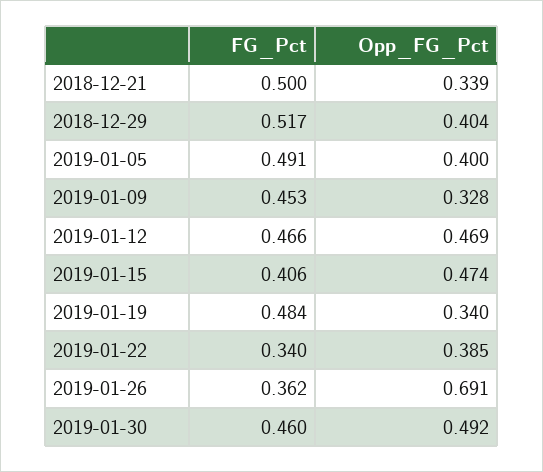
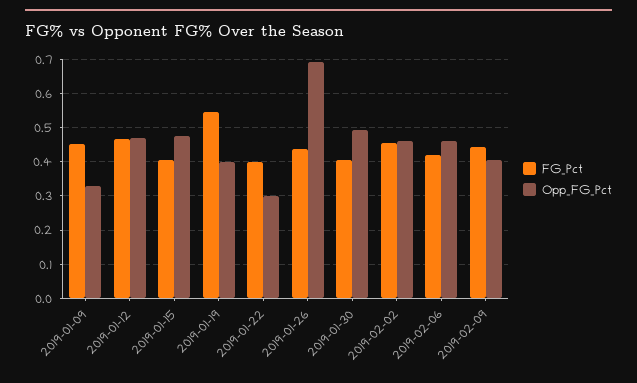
FG_Pct, 2018-12-21: 0.5 -> none
Opp_FG_Pct, 2018-12-21: 0.339 -> none
FG_Pct, 2018-12-29: 0.517 -> none
Opp_FG_Pct, 2018-12-29: 0.404 -> none
FG_Pct, 2019-01-05: 0.491 -> none
Opp_FG_Pct, 2019-01-05: 0.4 -> none
FG_Pct, 2019-01-19: 0.484 -> 0.54
Opp_FG_Pct, 2019-01-19: 0.34 -> 0.4
FG_Pct, 2019-01-22: 0.34 -> 0.4
Opp_FG_Pct, 2019-01-22: 0.385 -> 0.3
FG_Pct, 2019-01-26: 0.362 -> 0.44
FG_Pct, 2019-01-30: 0.46 -> 0.4
FG_Pct, 2019-02-02: none -> 0.46
Opp_FG_Pct, 2019-02-02: none -> 0.46
FG_Pct, 2019-02-06: none -> 0.42
Opp_FG_Pct, 2019-02-06: none -> 0.46
FG_Pct, 2019-02-09: none -> 0.44
Opp_FG_Pct, 2019-02-09: none -> 0.4

